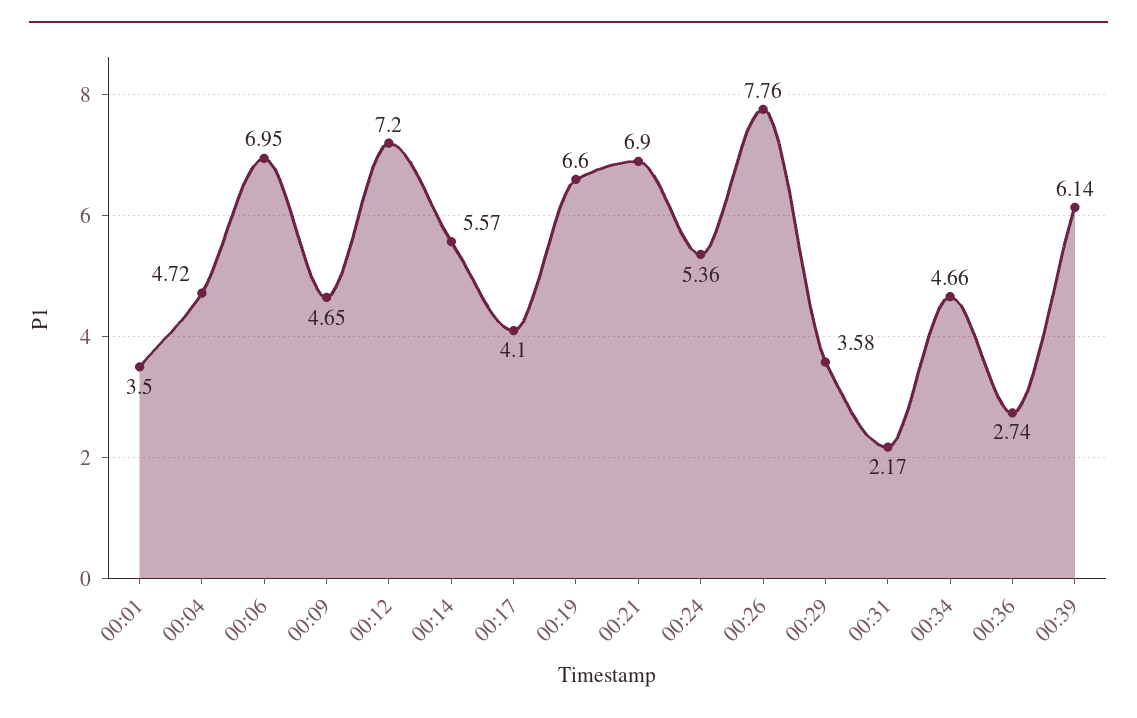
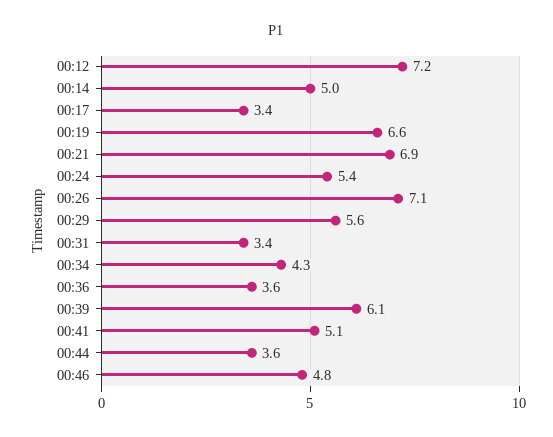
00:01: 3.5 -> none
00:04: 4.72 -> none
00:06: 6.95 -> none
00:09: 4.65 -> none
00:14: 5.57 -> 5
00:17: 4.1 -> 3.4
00:26: 7.76 -> 7.1
00:29: 3.58 -> 5.6
00:31: 2.17 -> 3.4
00:34: 4.66 -> 4.3
00:36: 2.74 -> 3.6
00:41: none -> 5.1
00:44: none -> 3.6
00:46: none -> 4.8

